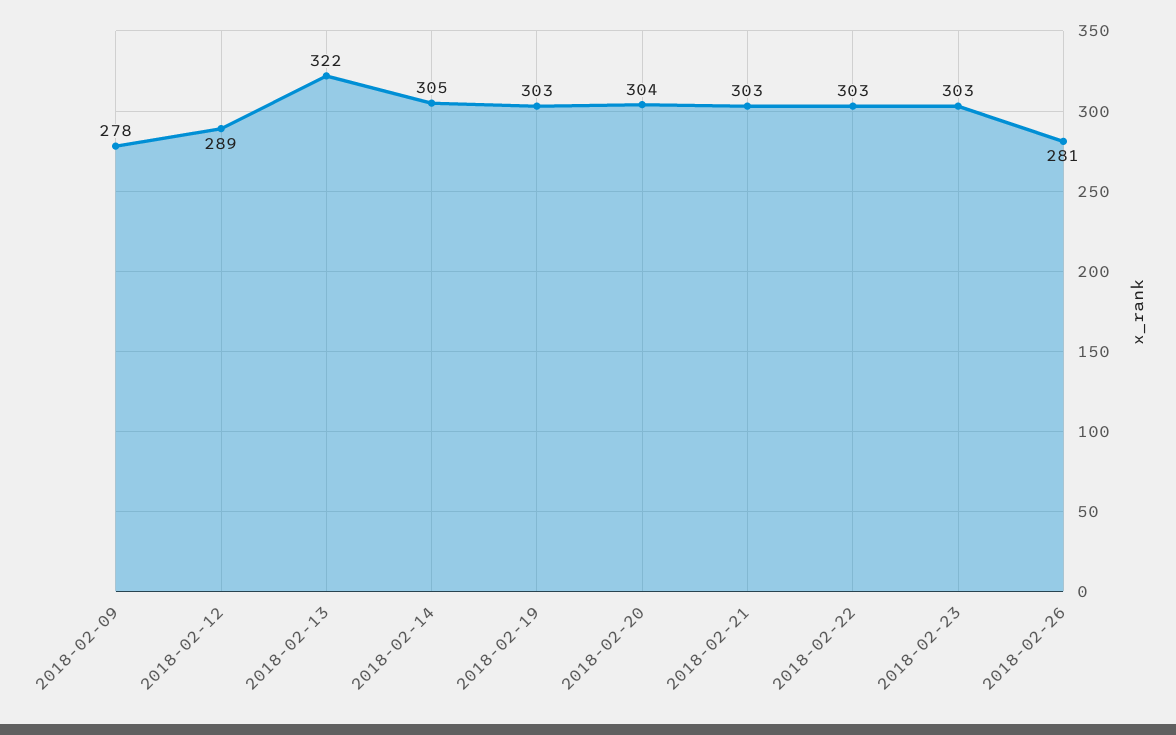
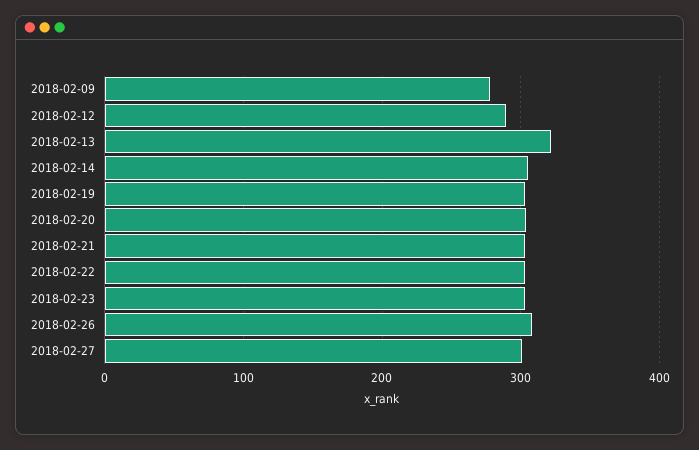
2018-02-26: 281 -> 310
2018-02-27: none -> 300

